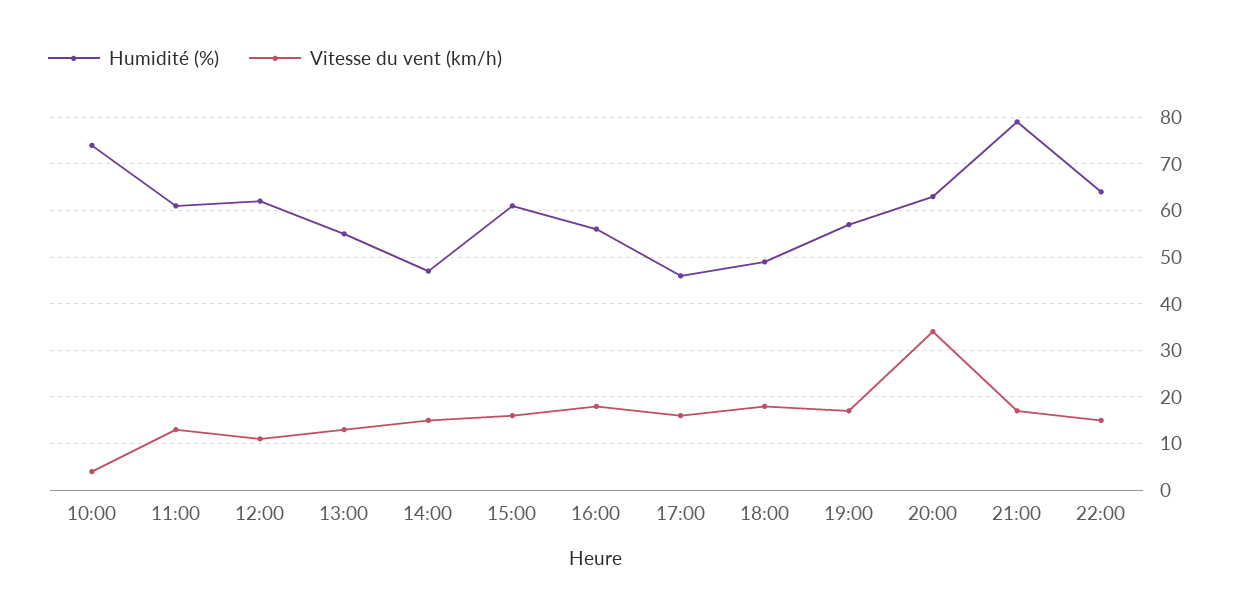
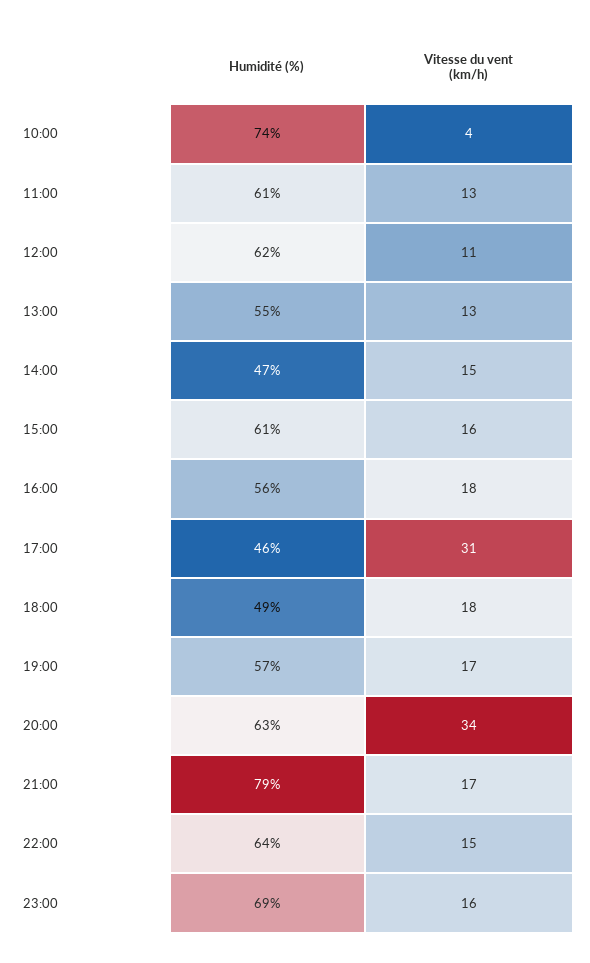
Vitesse du vent (km/h), 17:00: 15 -> 31
Humidité (%), 23:00: none -> 69
Vitesse du vent (km/h), 23:00: none -> 16

